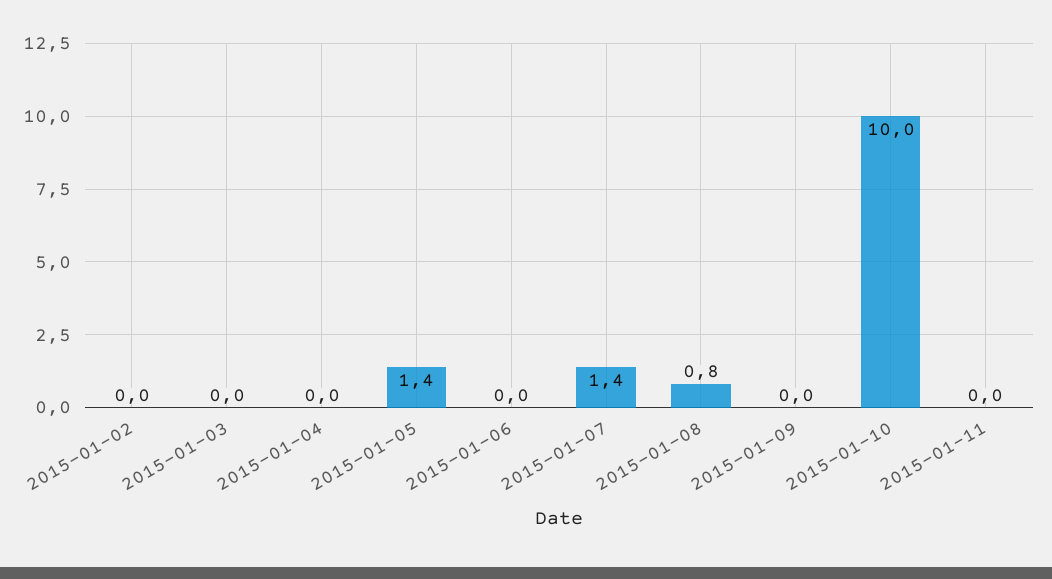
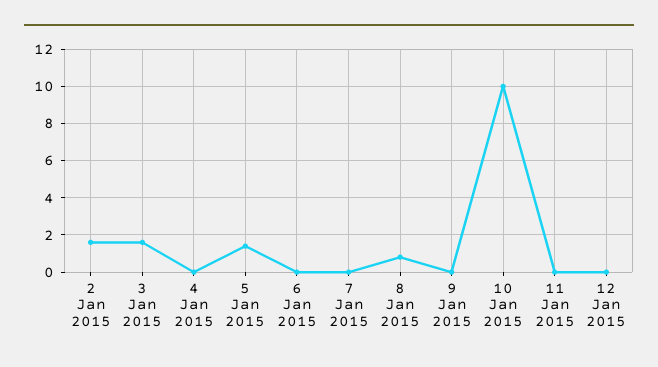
2015-01-02: 0 -> 1.5
2015-01-03: 0 -> 1.5
2015-01-07: 1.4 -> 0
12 Jan 2015: none -> 0

